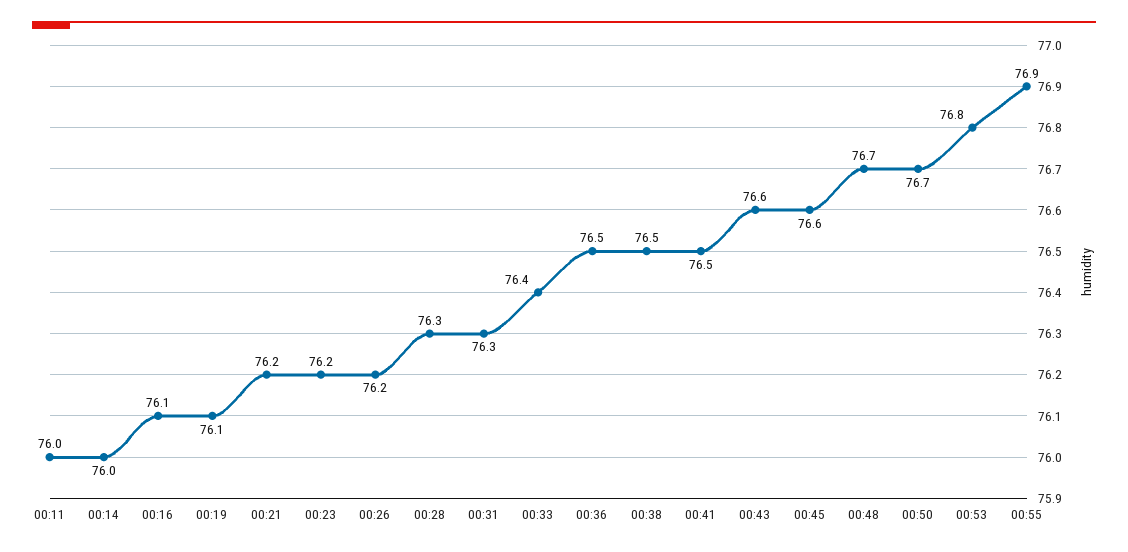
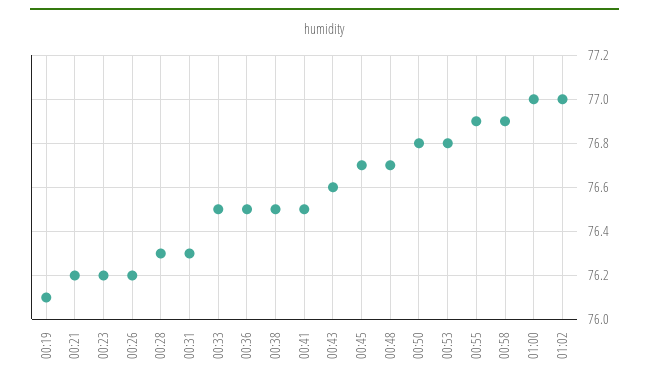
00:11: 76 -> none
00:14: 76 -> none
00:16: 76.1 -> none
00:33: 76.4 -> 76.5
00:45: 76.6 -> 76.7
00:50: 76.7 -> 76.8
00:58: none -> 76.9
01:00: none -> 77
01:02: none -> 77

